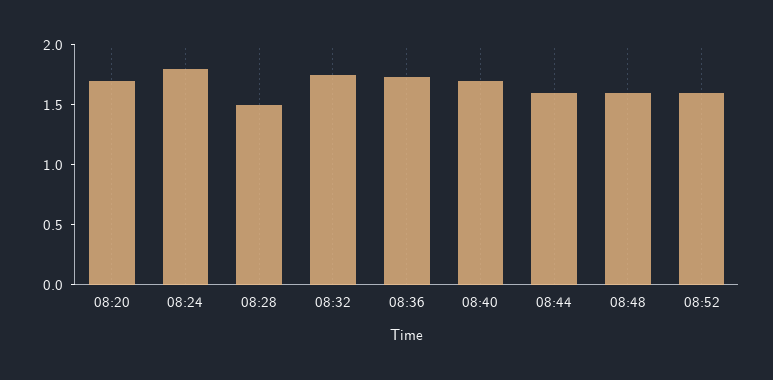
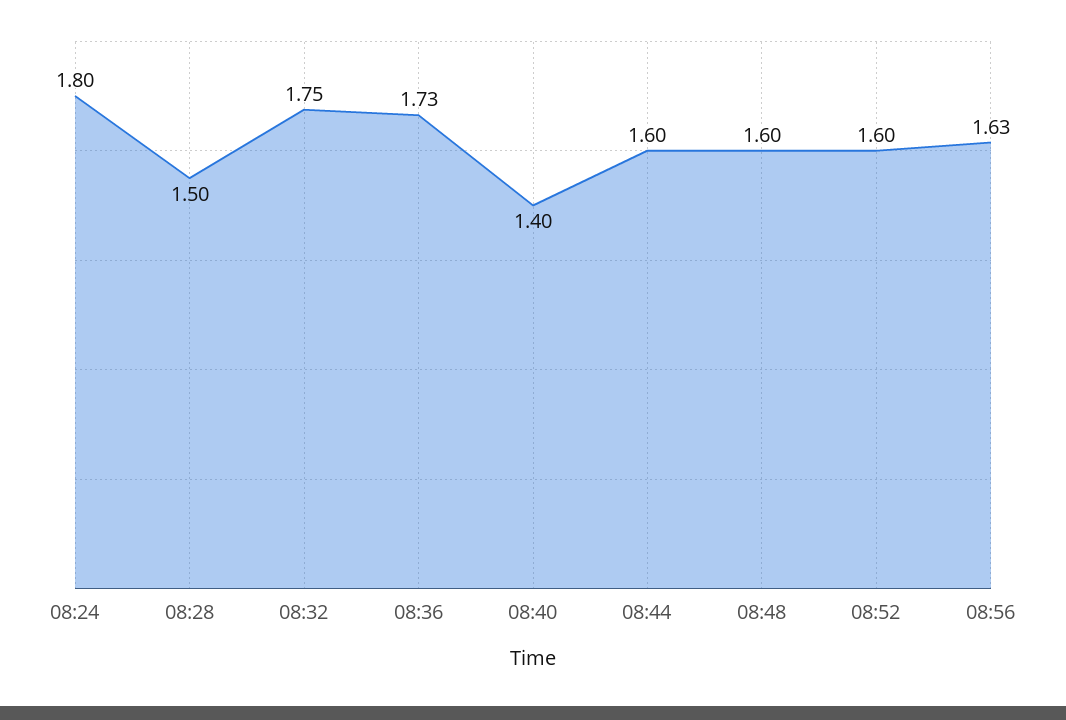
08:20: 1.7 -> none
08:40: 1.7 -> 1.4
08:56: none -> 1.63

